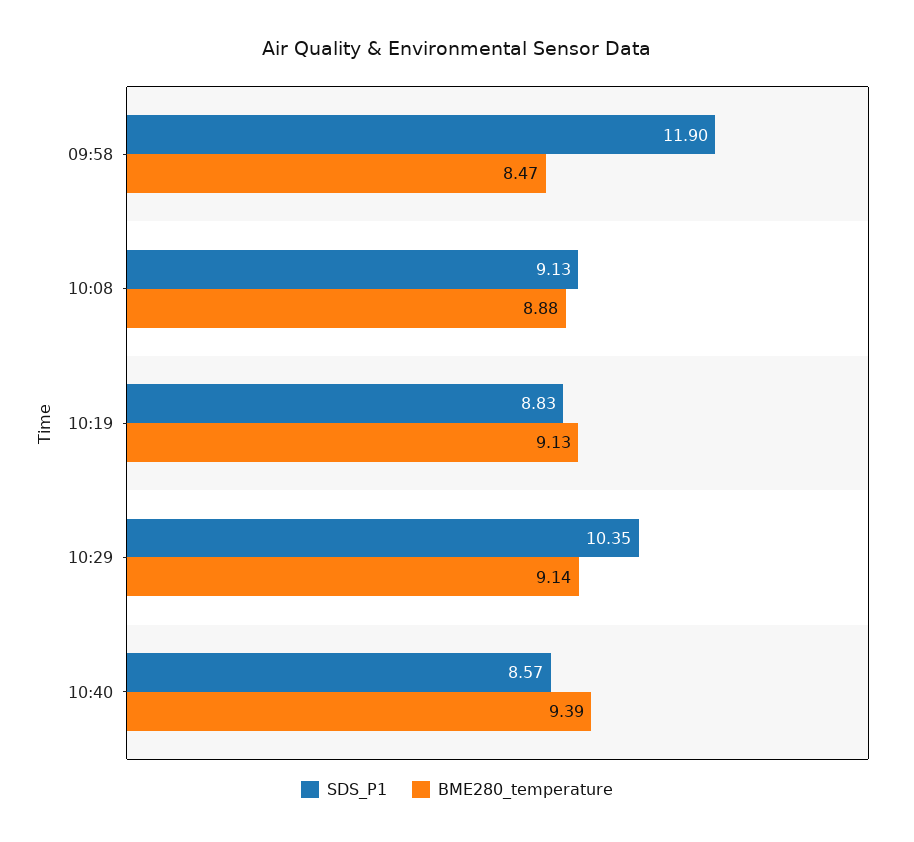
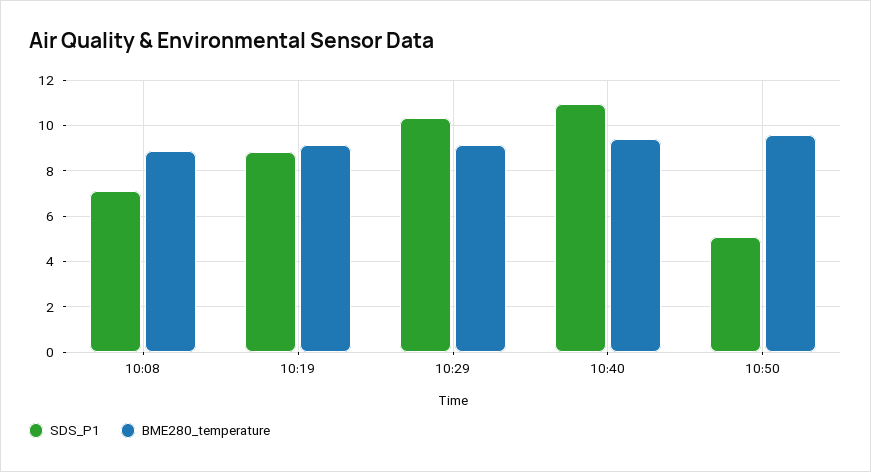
SDS_P1, 09:58: 11.9 -> none
BME280_temperature, 09:58: 8.47 -> none
SDS_P1, 10:08: 9.13 -> 7
SDS_P1, 10:40: 8.57 -> 11
SDS_P1, 10:50: none -> 5
BME280_temperature, 10:50: none -> 9.5

